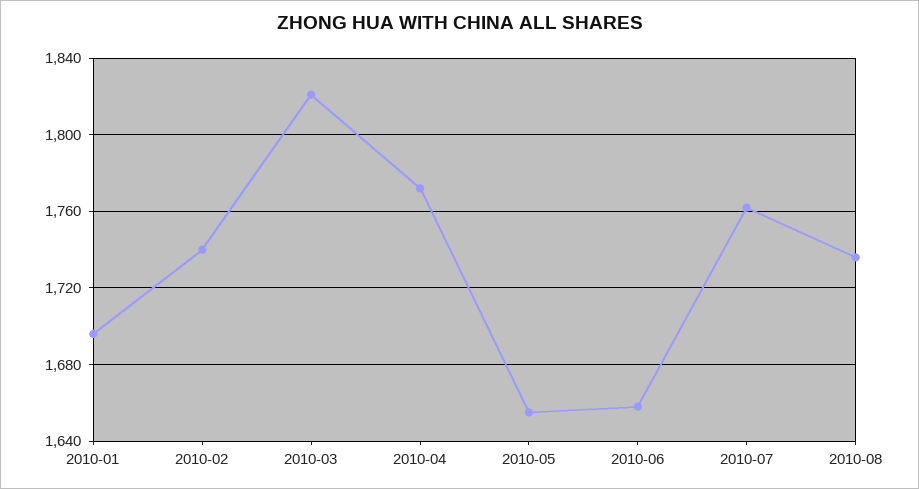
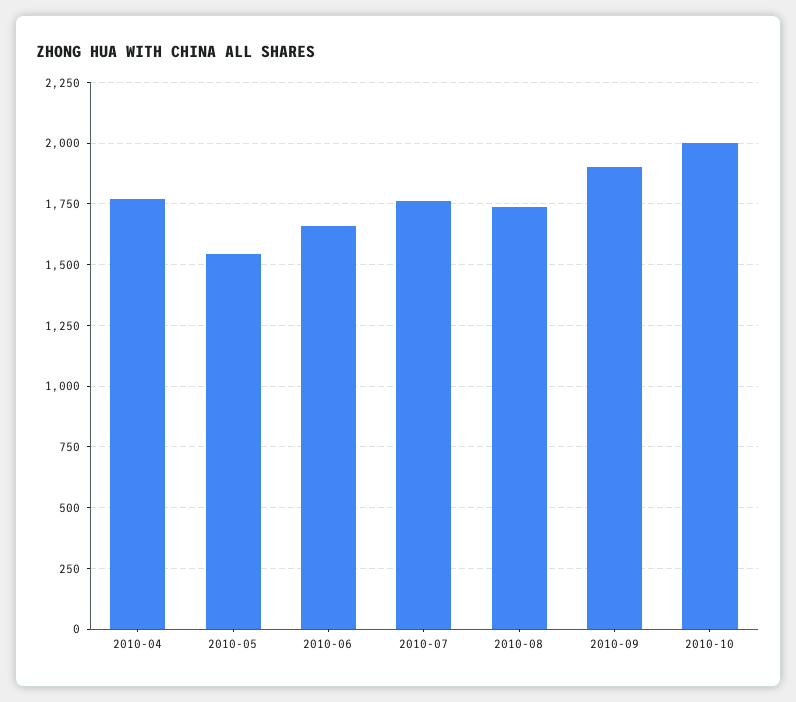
2010-01: 1695 -> none
2010-02: 1740 -> none
2010-03: 1820 -> none
2010-05: 1655 -> 1550
2010-09: none -> 1900
2010-10: none -> 2000

